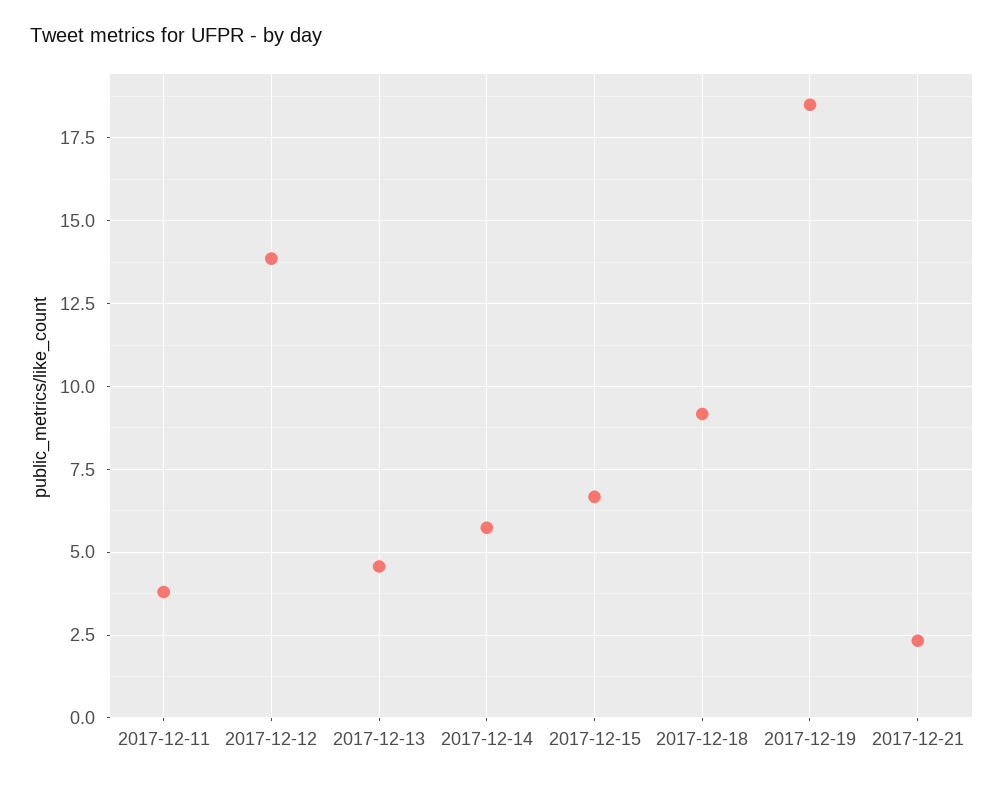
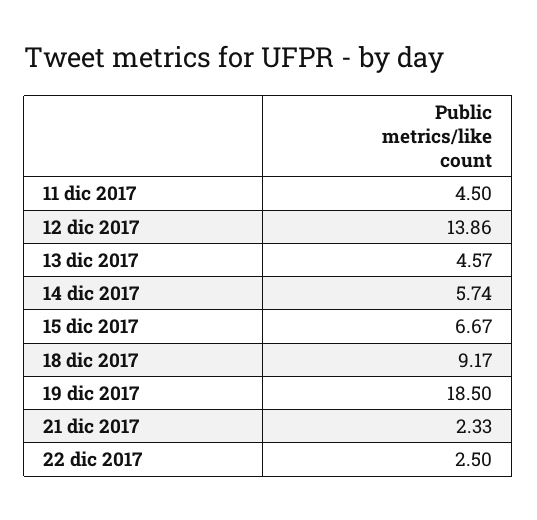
2017-12-11: 3.75 -> 4.5
22 dic 2017: none -> 2.5

